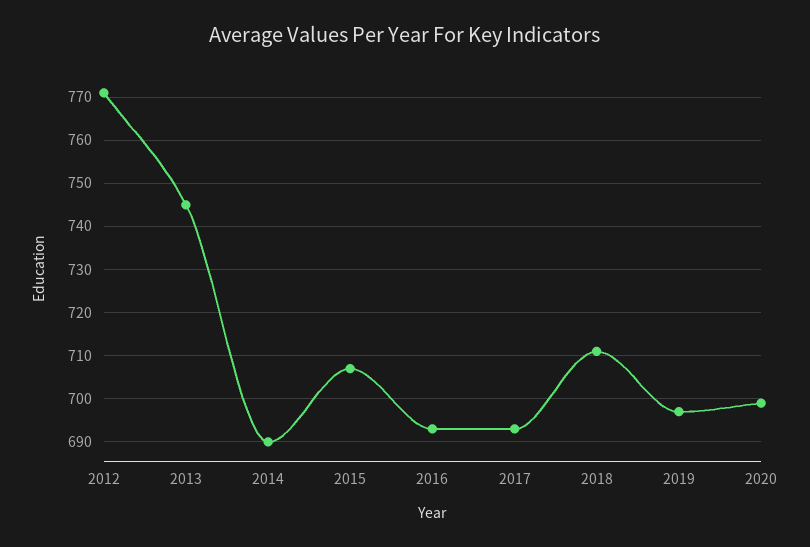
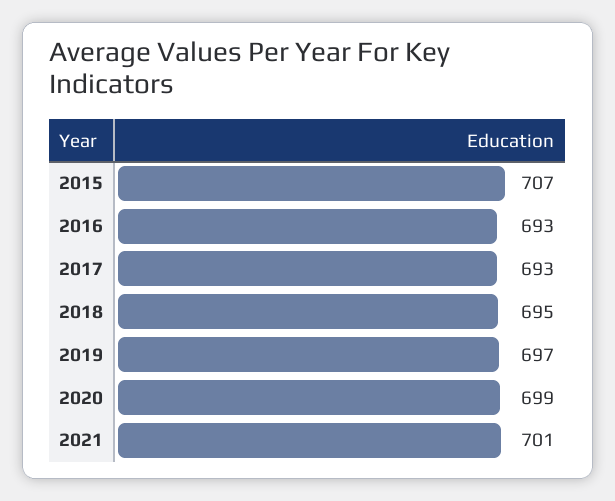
2012: 770 -> none
2013: 745 -> none
2014: 690 -> none
2018: 710 -> 695
2021: none -> 701

